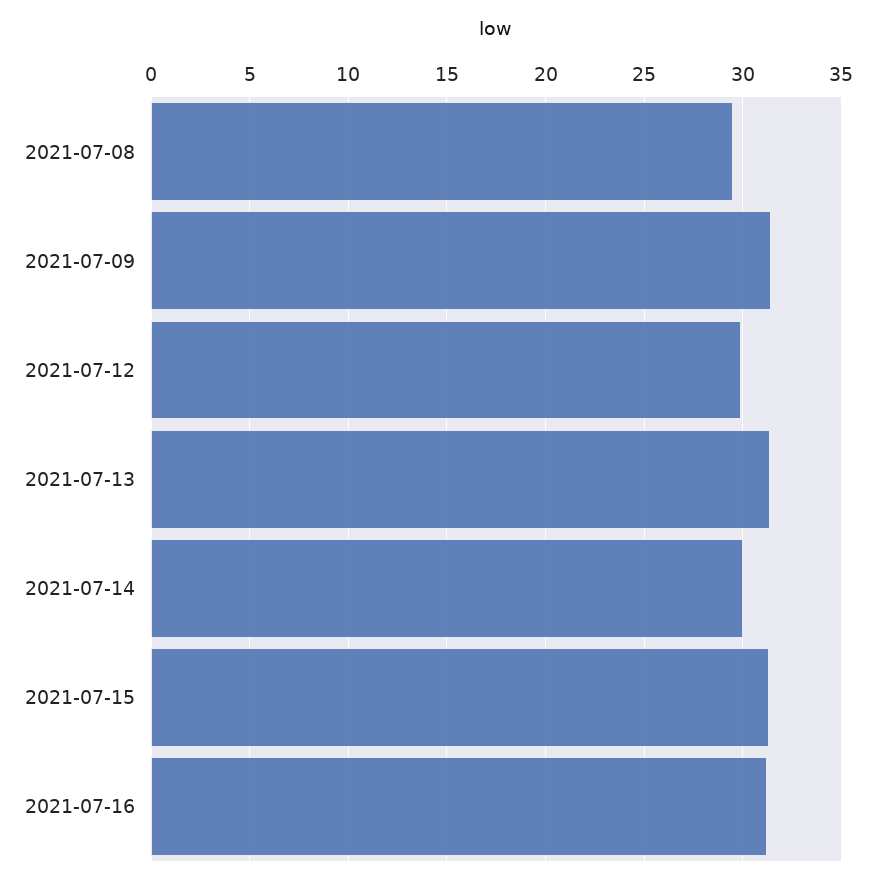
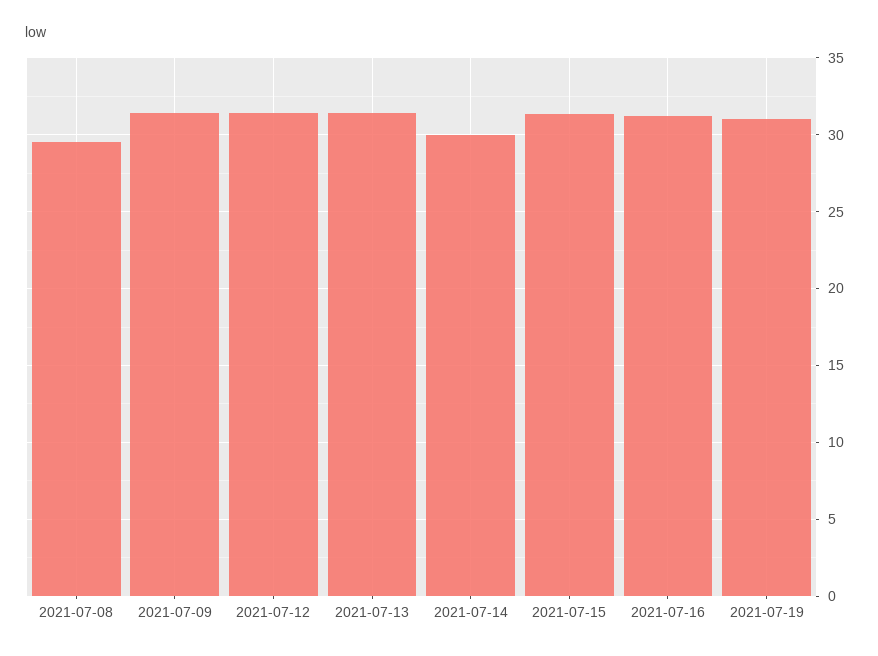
2021-07-12: 30 -> 31.5
2021-07-19: none -> 31

